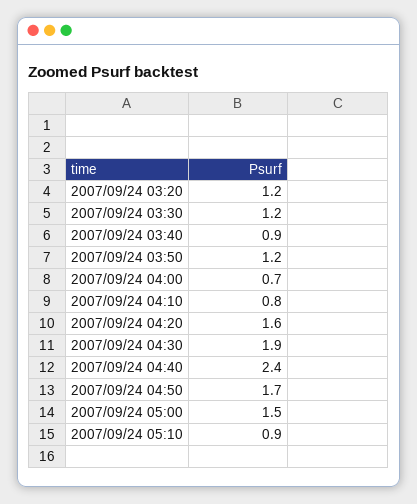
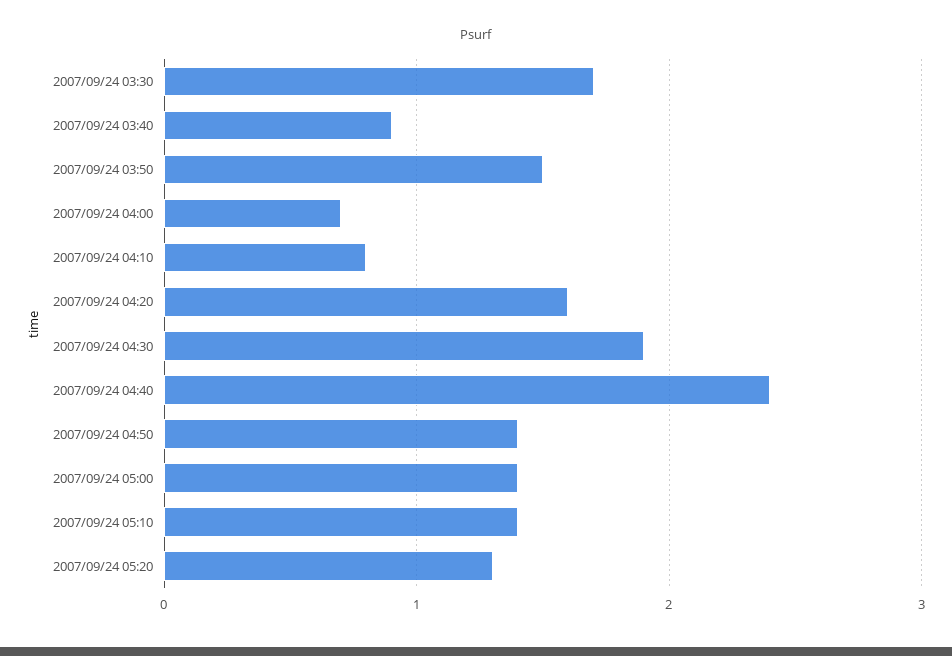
2007/09/24 03:20: 1.2 -> none
2007/09/24 03:30: 1.2 -> 1.7
2007/09/24 03:50: 1.2 -> 1.5
2007/09/24 04:50: 1.7 -> 1.4
2007/09/24 05:00: 1.5 -> 1.4
2007/09/24 05:10: 0.9 -> 1.4
2007/09/24 05:20: none -> 1.3

